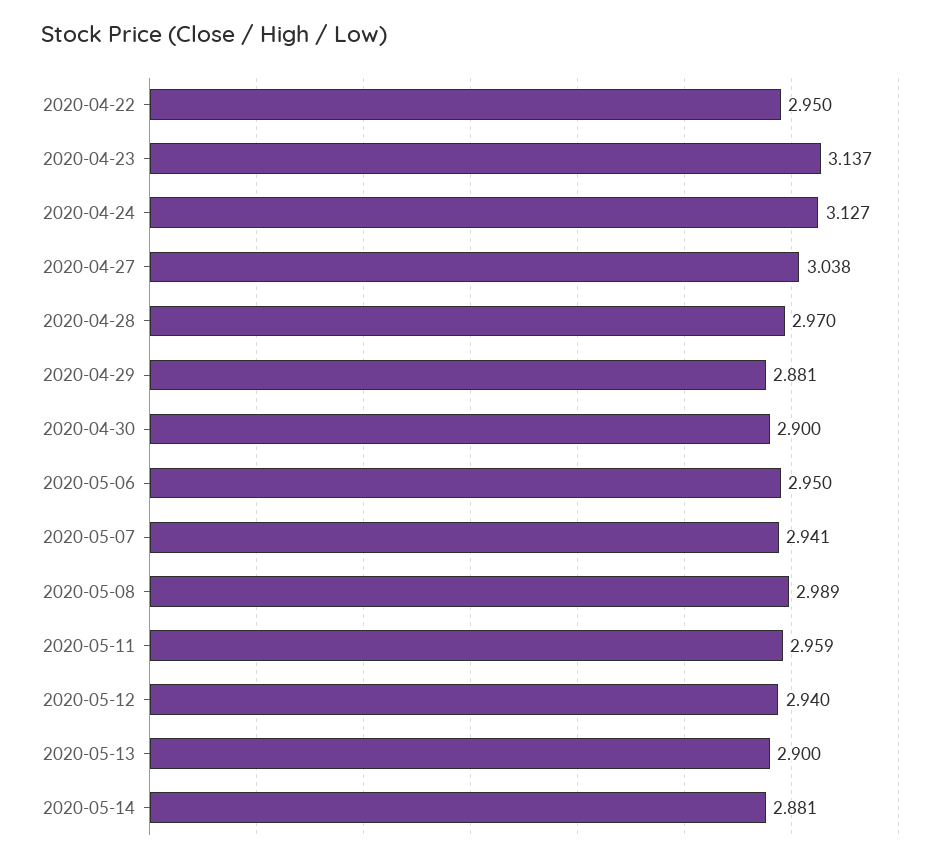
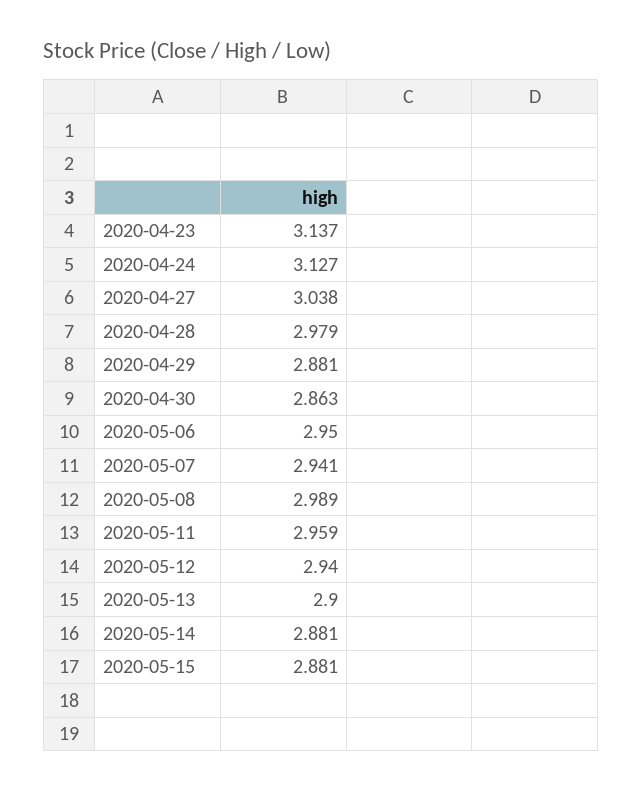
2020-04-22: 2.95 -> none
2020-04-28: 2.97 -> 2.979
2020-04-30: 2.9 -> 2.863
2020-05-15: none -> 2.881

